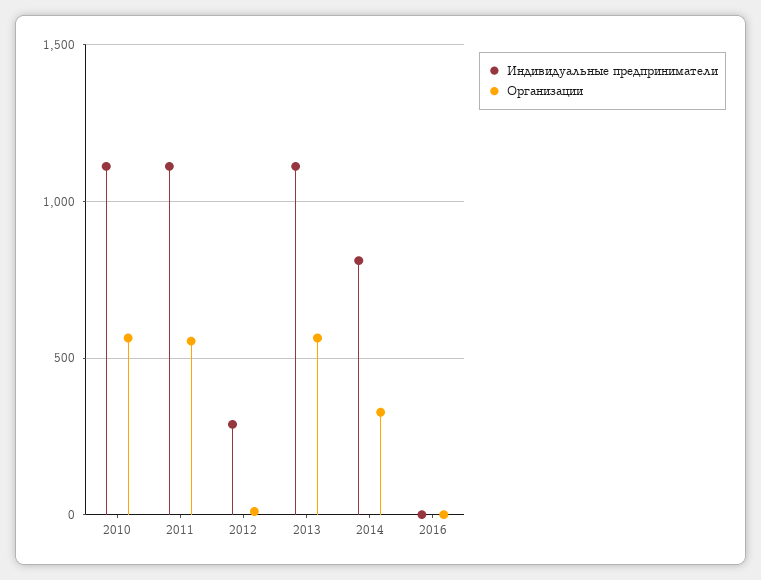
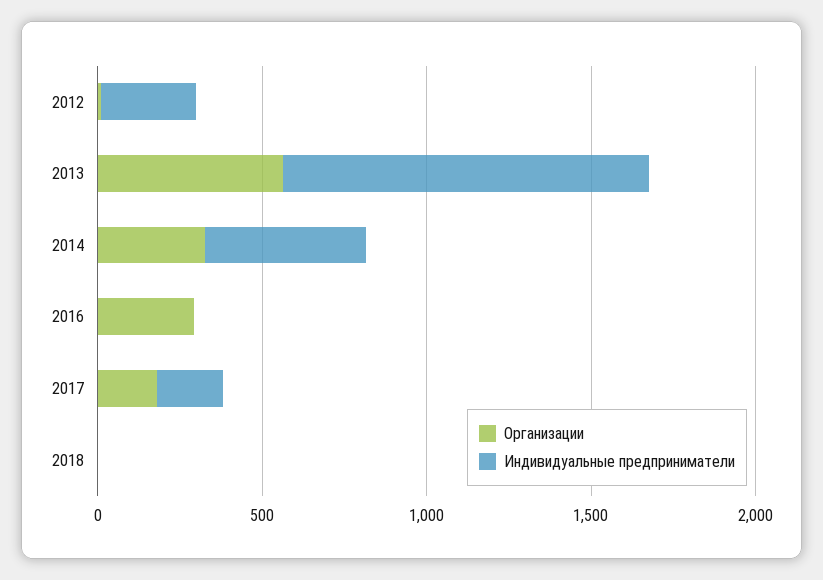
Индивидуальные предприниматели, 2010: 1100 -> none
Организации, 2010: 550 -> none
Индивидуальные предприниматели, 2011: 1100 -> none
Организации, 2011: 550 -> none
Индивидуальные предприниматели, 2014: 800 -> 500
Организации, 2016: 0 -> 300
Организации, 2017: none -> 200
Индивидуальные предприниматели, 2017: none -> 200
Организации, 2018: none -> 0
Индивидуальные предприниматели, 2018: none -> 0

